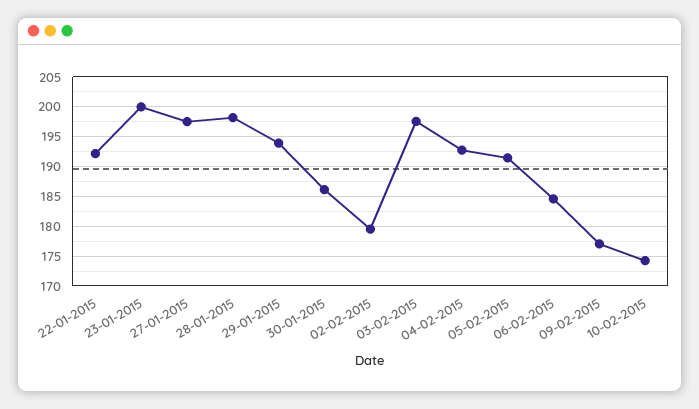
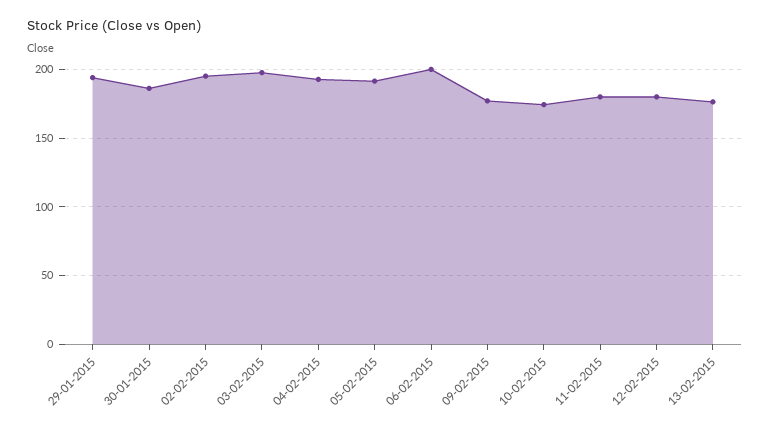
22-01-2015: 192.5 -> none
23-01-2015: 200 -> none
27-01-2015: 197.5 -> none
28-01-2015: 197.5 -> none
02-02-2015: 180 -> 195
06-02-2015: 185 -> 200
11-02-2015: none -> 180
12-02-2015: none -> 180
13-02-2015: none -> 175

